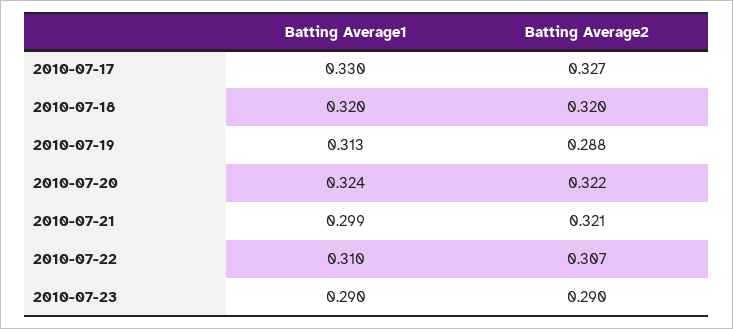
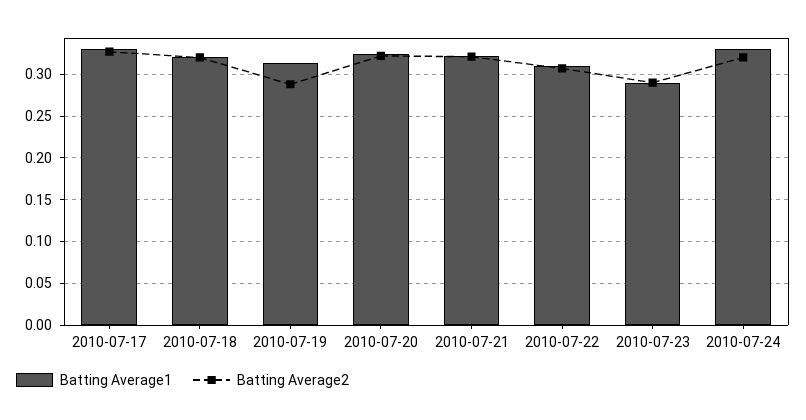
Batting Average1, 2010-07-21: 0.299 -> 0.32
Batting Average1, 2010-07-24: none -> 0.33
Batting Average2, 2010-07-24: none -> 0.32

